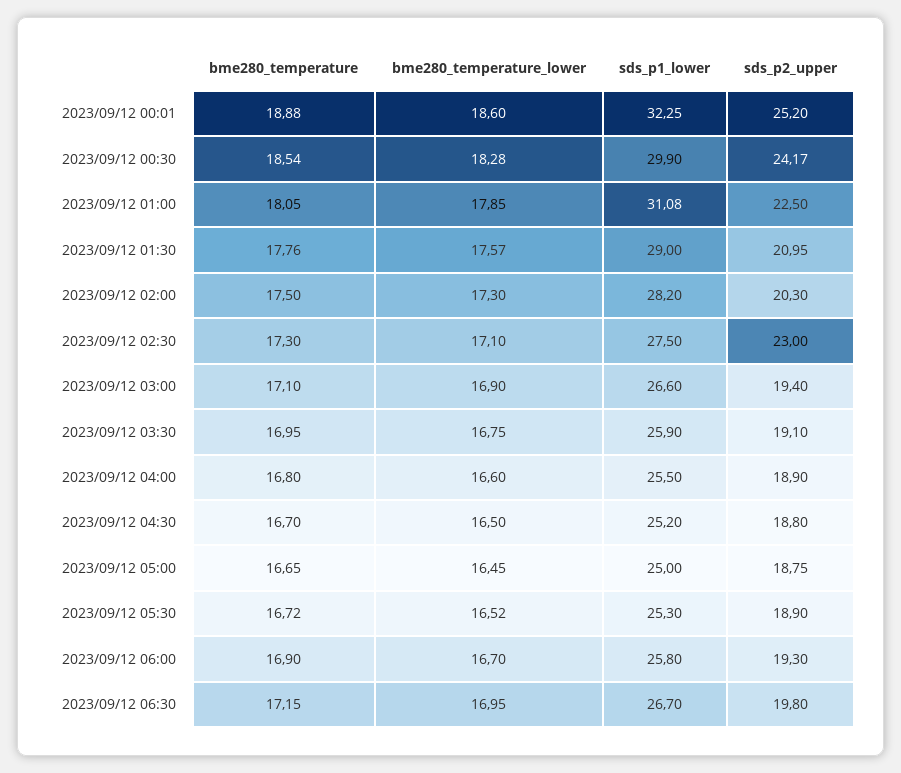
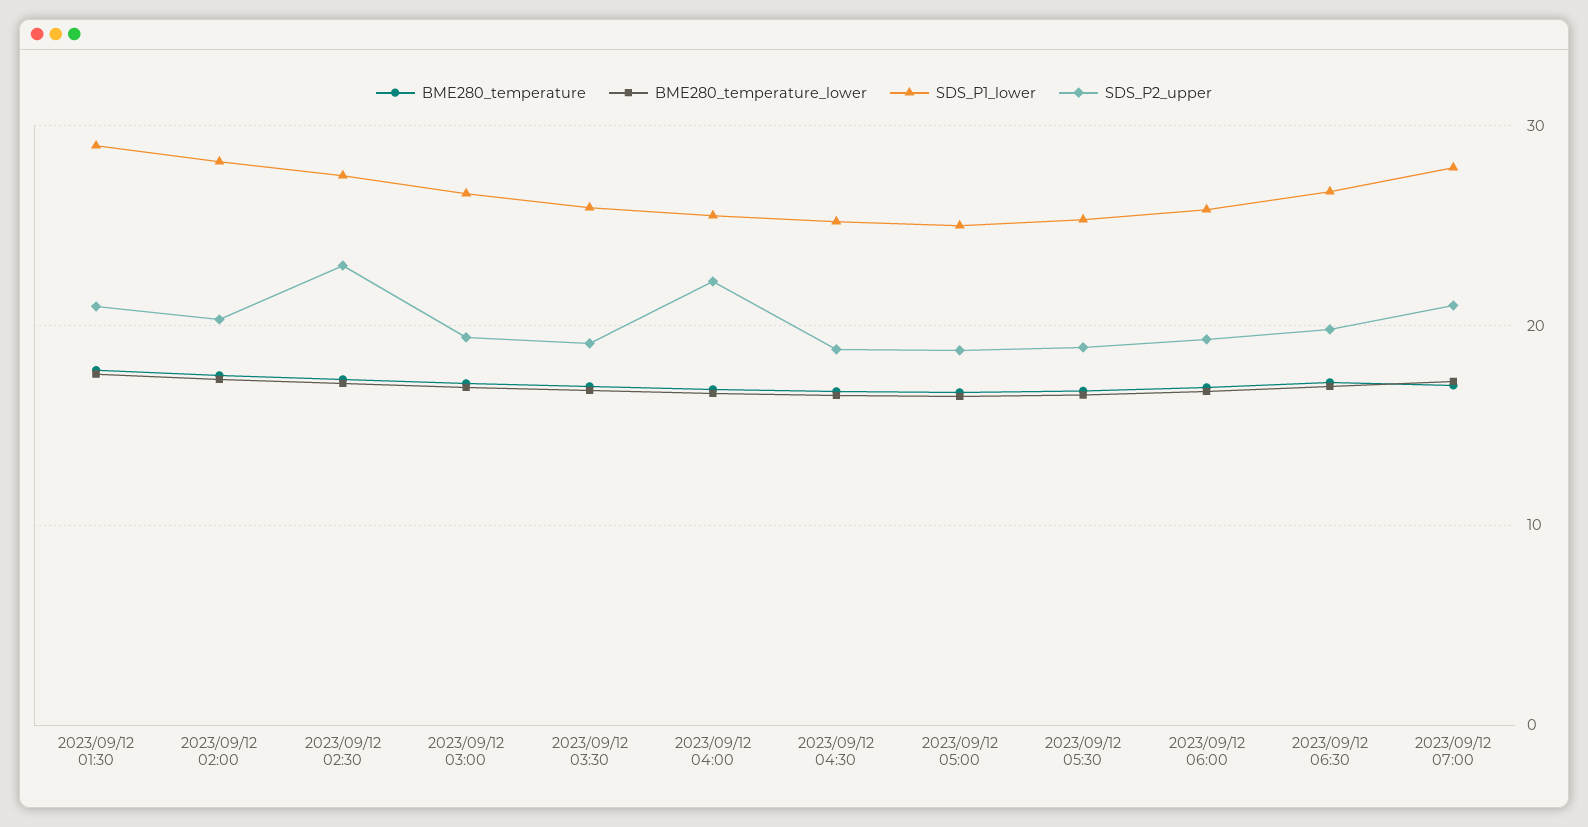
bme280_temperature, 2023/09/12 00:01: 18.88 -> none
bme280_temperature_lower, 2023/09/12 00:01: 18.6 -> none
sds_p1_lower, 2023/09/12 00:01: 32.25 -> none
sds_p2_upper, 2023/09/12 00:01: 25.2 -> none
bme280_temperature, 2023/09/12 00:30: 18.54 -> none
bme280_temperature_lower, 2023/09/12 00:30: 18.28 -> none
sds_p1_lower, 2023/09/12 00:30: 29.9 -> none
sds_p2_upper, 2023/09/12 00:30: 24.17 -> none
bme280_temperature, 2023/09/12 01:00: 18.05 -> none
bme280_temperature_lower, 2023/09/12 01:00: 17.85 -> none
sds_p1_lower, 2023/09/12 01:00: 31.08 -> none
sds_p2_upper, 2023/09/12 01:00: 22.5 -> none
sds_p2_upper, 2023/09/12 04:00: 18.9 -> 22
bme280_temperature, 2023/09/12 07:00: none -> 17
bme280_temperature_lower, 2023/09/12 07:00: none -> 17
sds_p1_lower, 2023/09/12 07:00: none -> 28
sds_p2_upper, 2023/09/12 07:00: none -> 21

